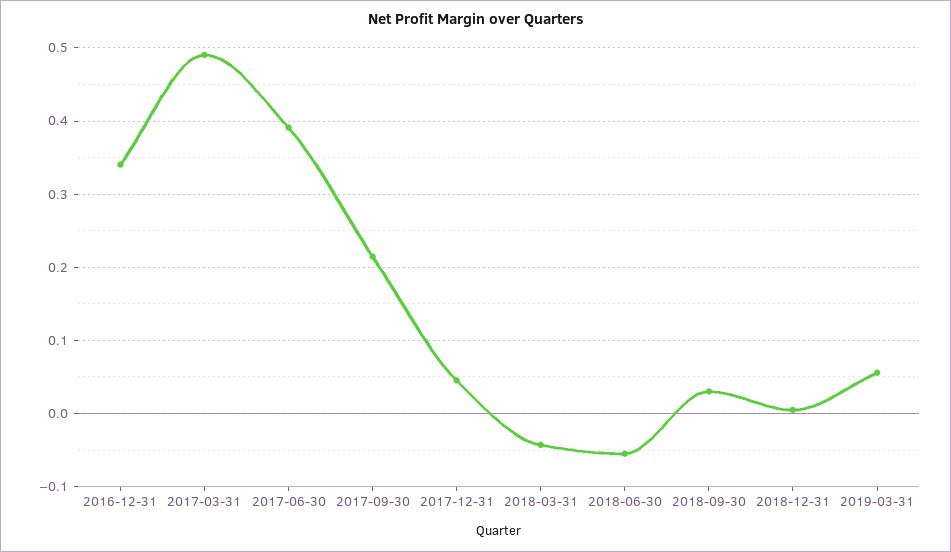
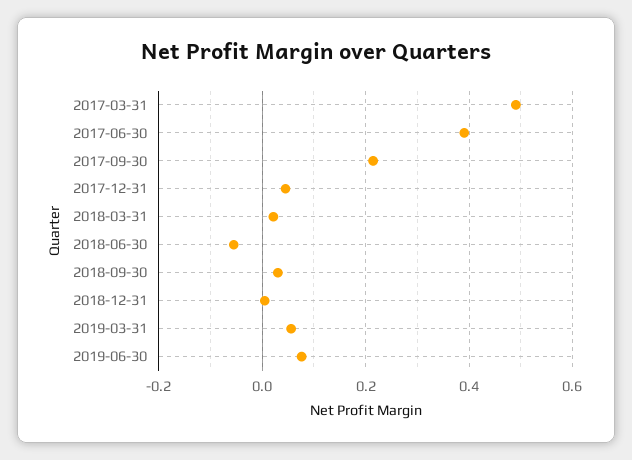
2016-12-31: 0.34 -> none
2018-03-31: -0.04 -> 0.02
2019-06-30: none -> 0.08

